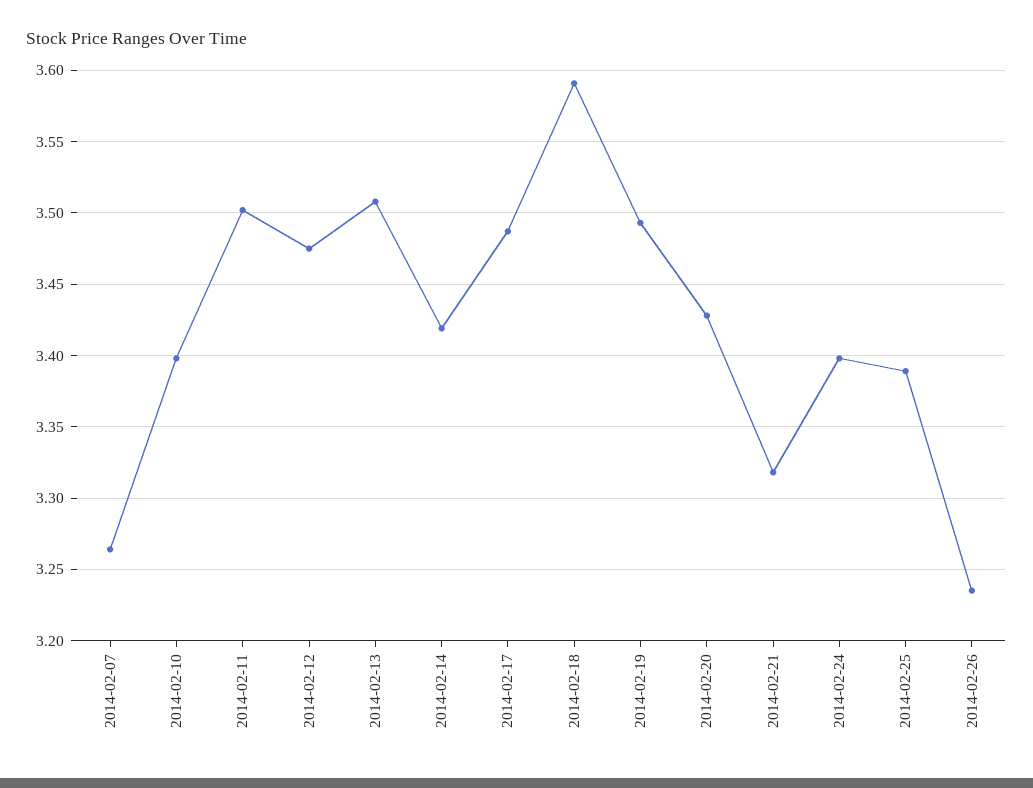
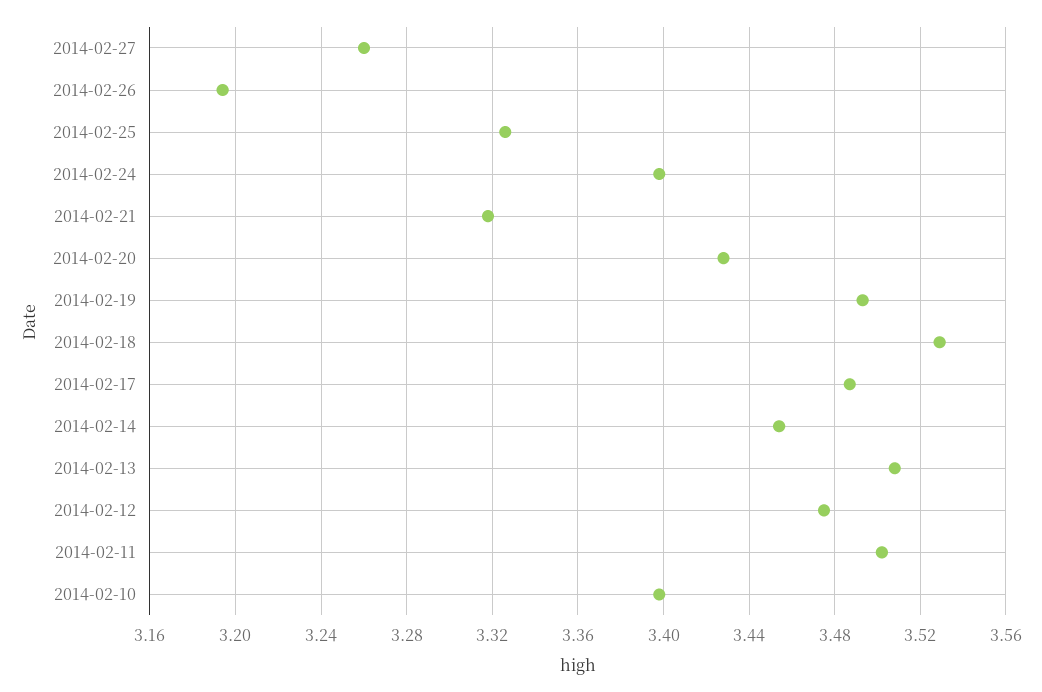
2014-02-07: 3.265 -> none
2014-02-14: 3.42 -> 3.455
2014-02-18: 3.59 -> 3.53
2014-02-25: 3.39 -> 3.325
2014-02-26: 3.235 -> 3.195
2014-02-27: none -> 3.26

